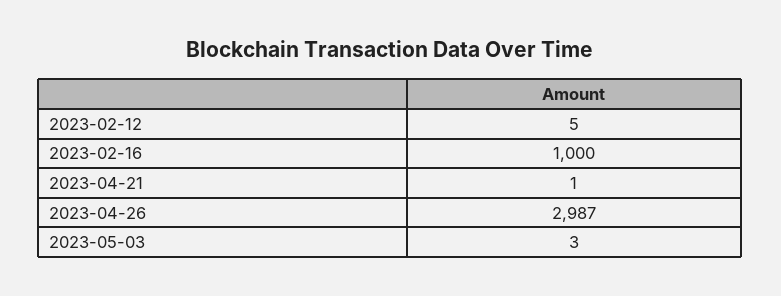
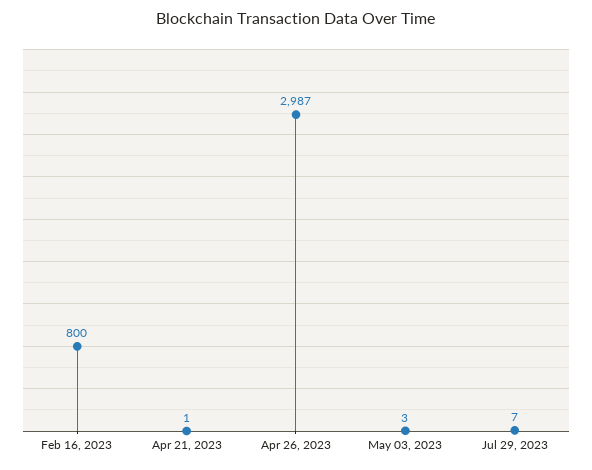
2023-02-12: 5 -> none
2023-02-16: 1000 -> 800
Jul 29, 2023: none -> 7

